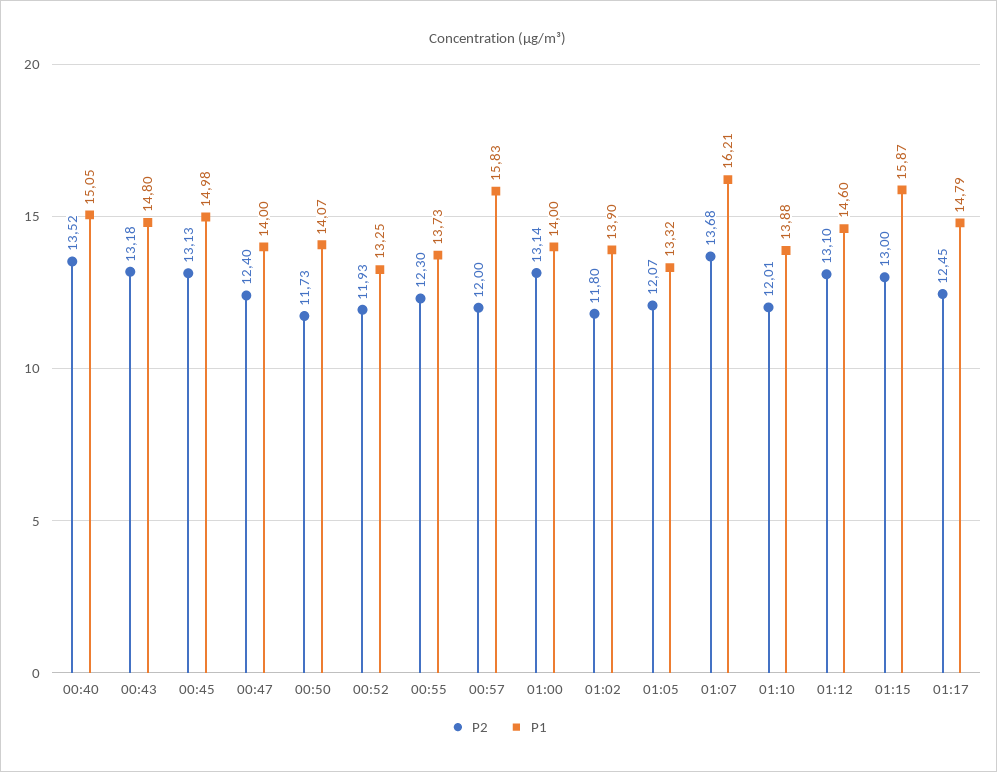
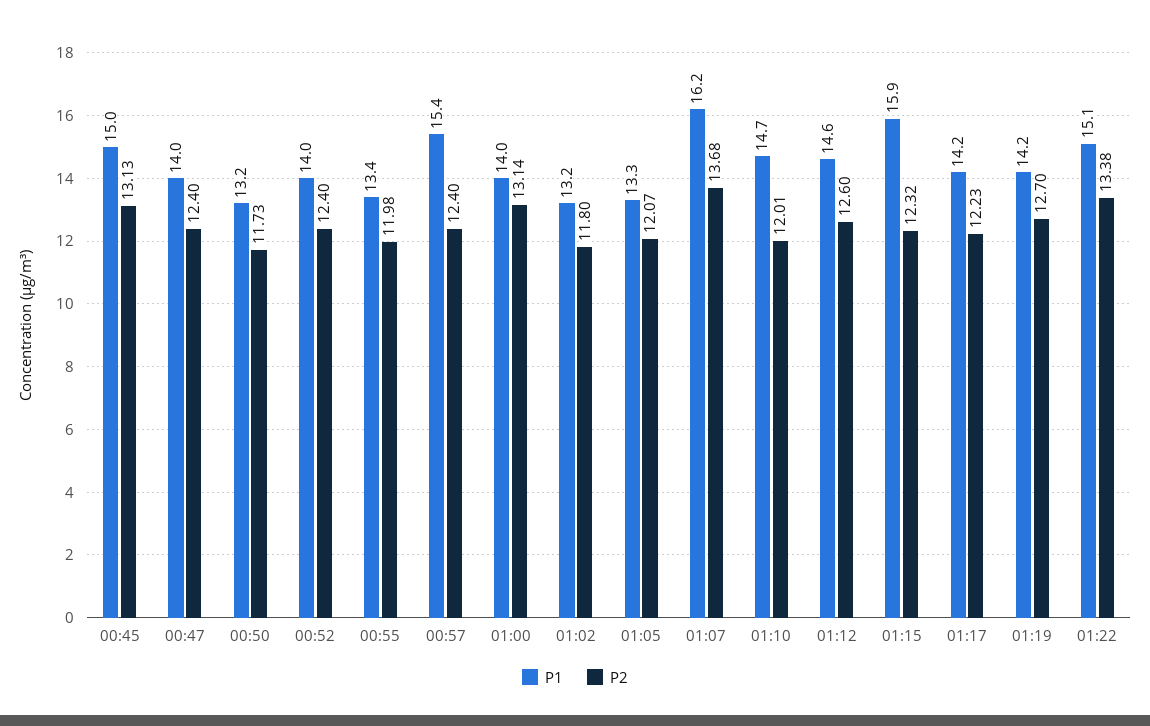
P2, 00:40: 13.52 -> none
P1, 00:40: 15.05 -> none
P2, 00:43: 13.18 -> none
P1, 00:43: 14.8 -> none
P1, 00:50: 14.07 -> 13.2
P2, 00:52: 11.93 -> 12.4
P1, 00:52: 13.25 -> 14
P2, 00:55: 12.3 -> 11.98
P1, 00:55: 13.73 -> 13.4
P2, 00:57: 12 -> 12.4
P1, 00:57: 15.83 -> 15.4
P1, 01:02: 13.9 -> 13.2
P1, 01:10: 13.88 -> 14.7
P2, 01:12: 13.1 -> 12.6
P2, 01:15: 13 -> 12.32
P2, 01:17: 12.45 -> 12.23
P1, 01:17: 14.79 -> 14.2
P1, 01:19: none -> 14.2
P2, 01:19: none -> 12.7
P1, 01:22: none -> 15.1
P2, 01:22: none -> 13.38

